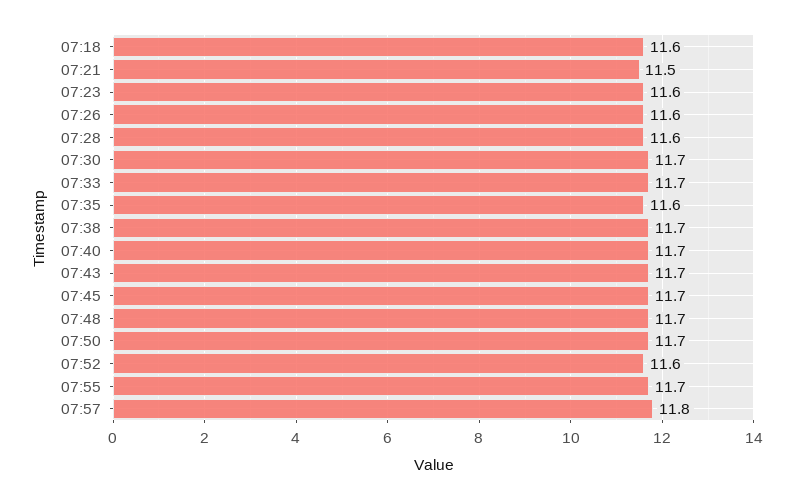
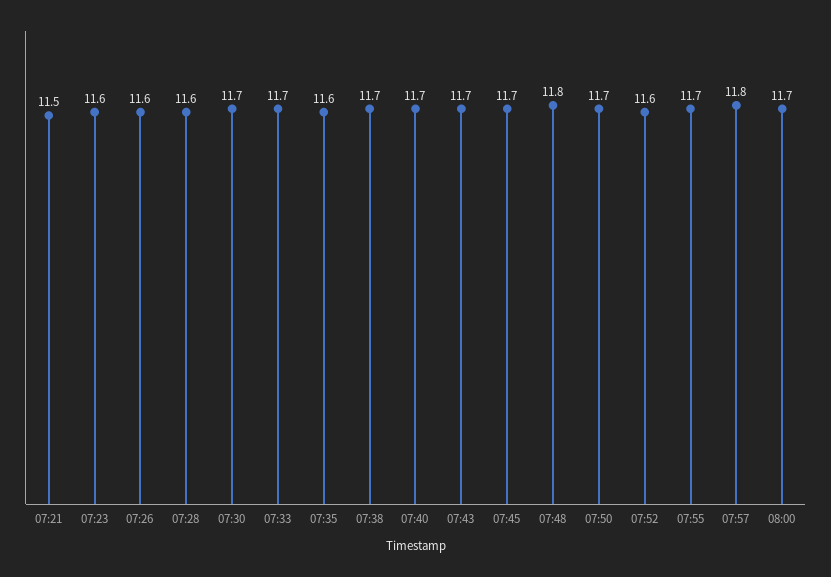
07:18: 11.6 -> none
07:48: 11.7 -> 11.8
08:00: none -> 11.7

